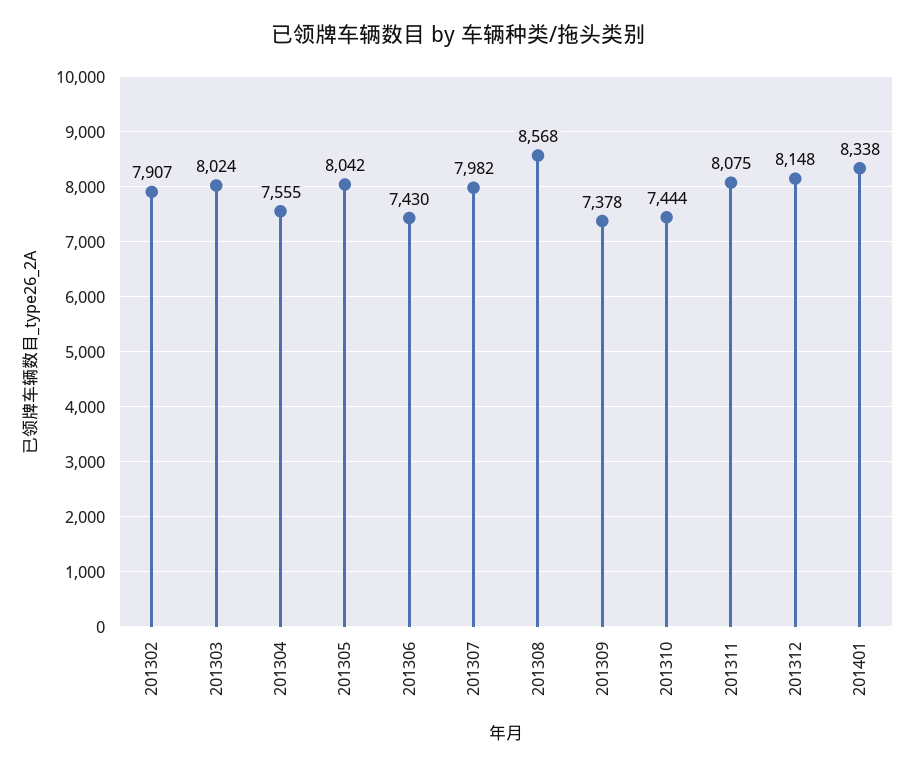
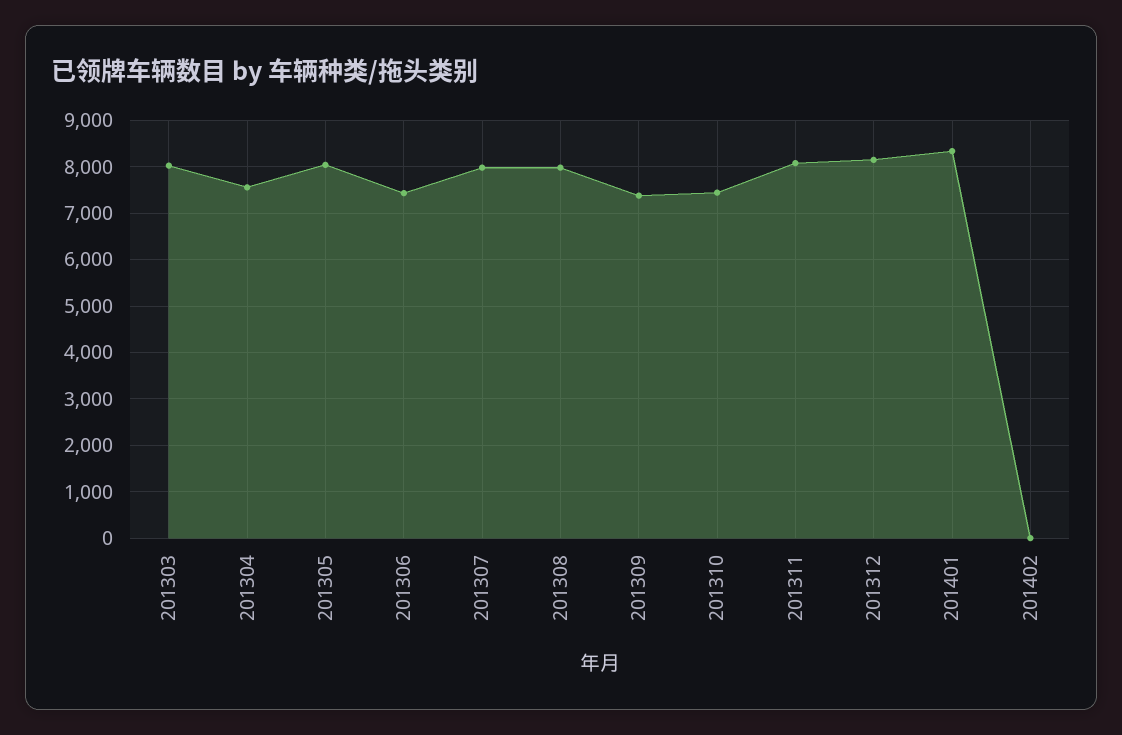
201302: 7907 -> none
201308: 8568 -> 8000
201402: none -> 0

